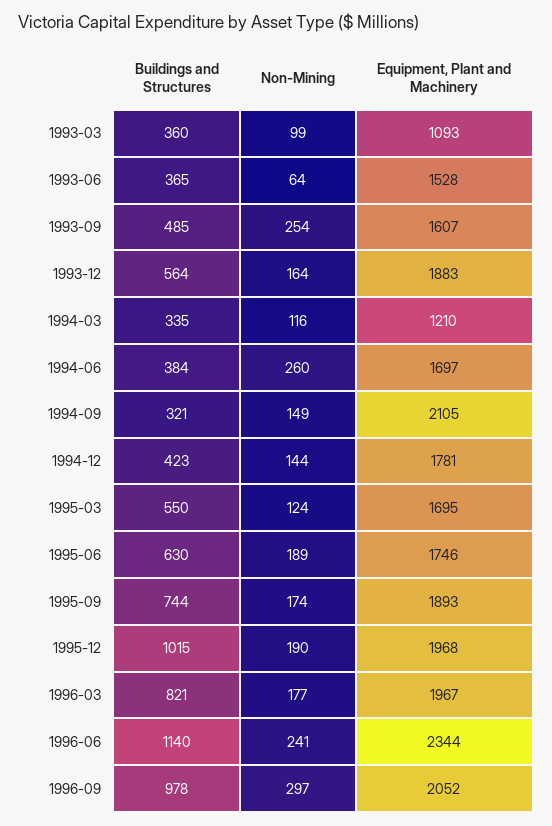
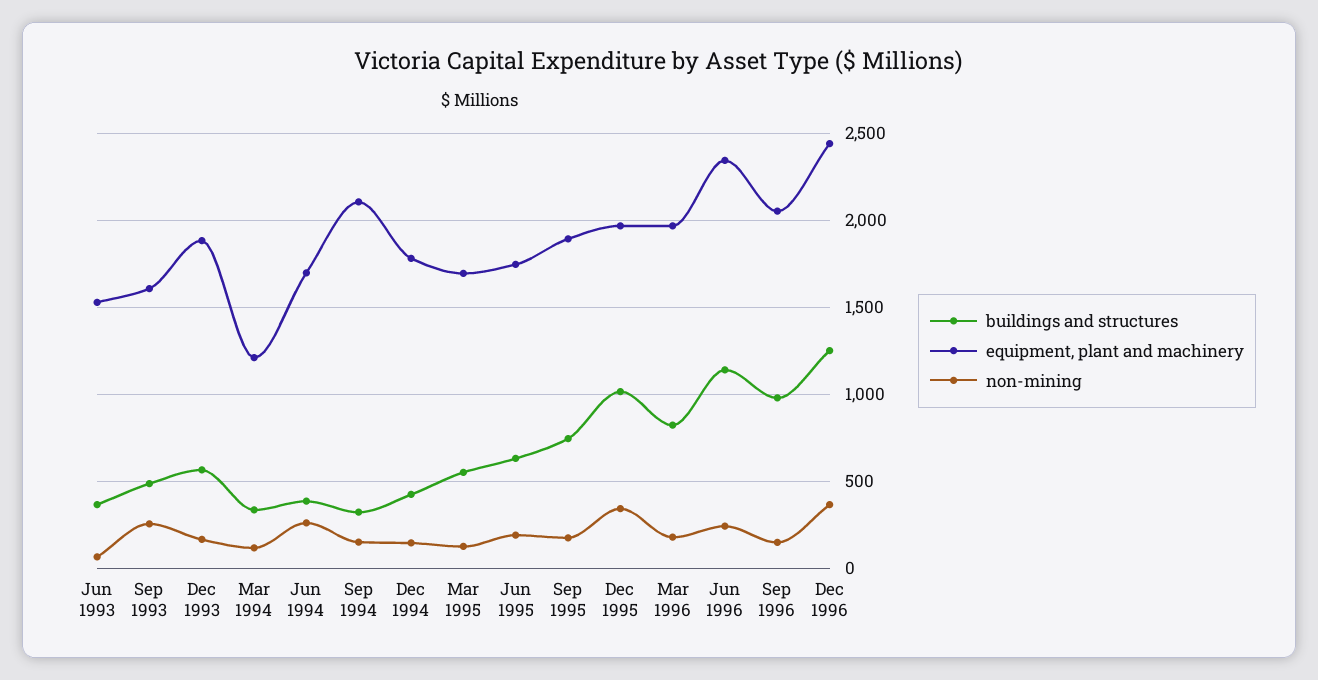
Buildings and Structures, 1993-03: 360 -> none
Non-Mining, 1993-03: 99 -> none
Equipment, Plant and Machinery, 1993-03: 1093 -> none
Non-Mining, 1995-12: 190 -> 350
Non-Mining, 1996-09: 297 -> 150
Buildings and Structures, Dec 1996: none -> 1250
Equipment, Plant and Machinery, Dec 1996: none -> 2450
Non-Mining, Dec 1996: none -> 350

